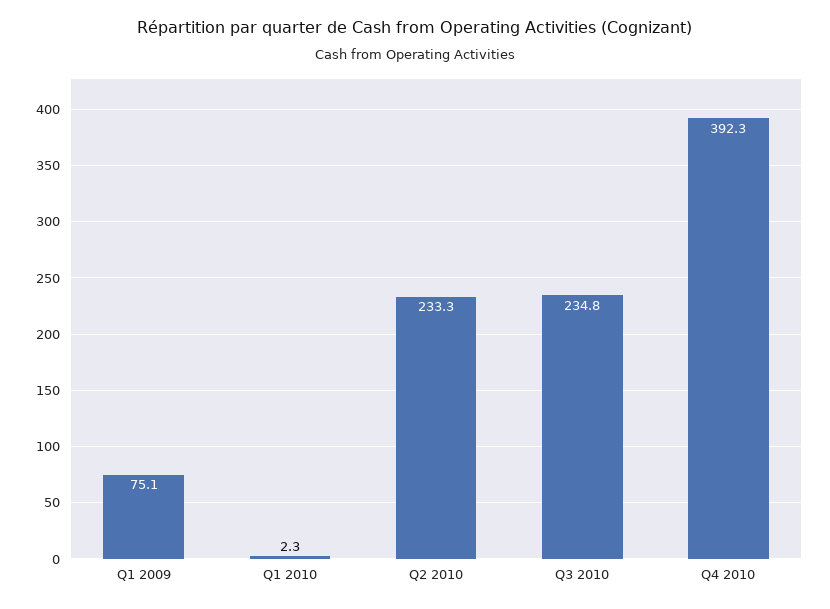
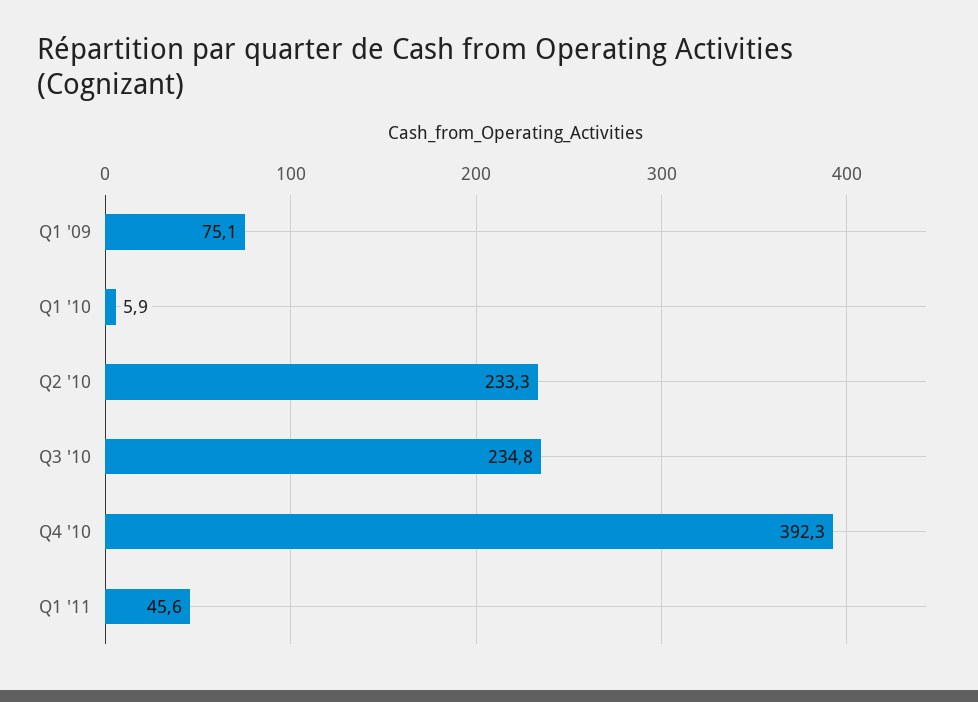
Q1 2010: 2.3 -> 5.9
Q1 '11: none -> 45.6

